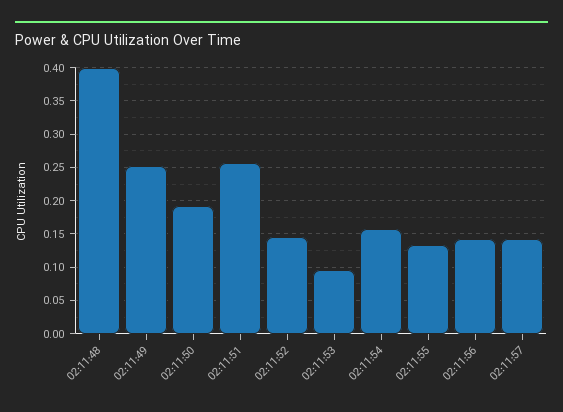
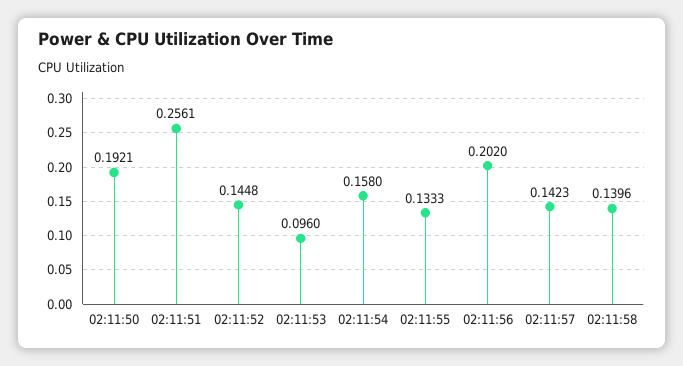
02:11:48: 0.4 -> none
02:11:49: 0.25 -> none
02:11:56: 0.14 -> 0.202
02:11:58: none -> 0.1396

